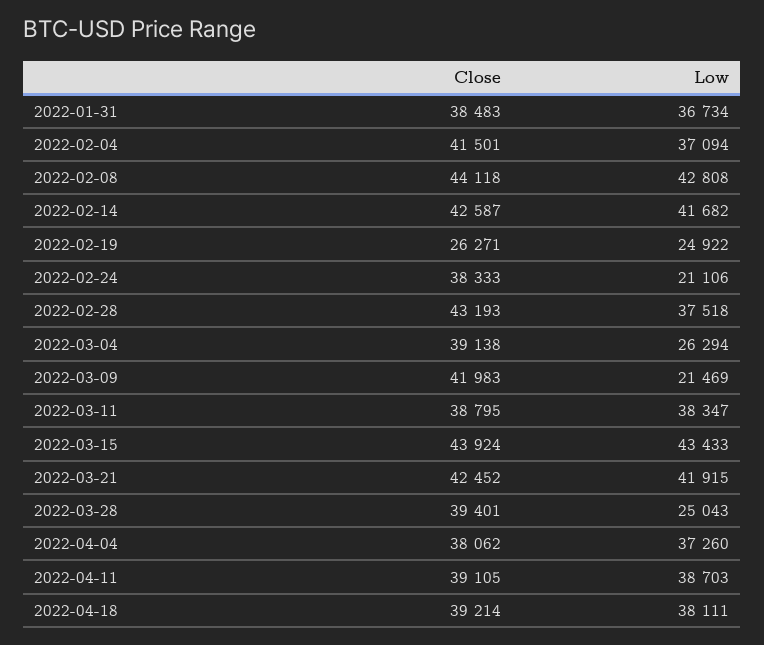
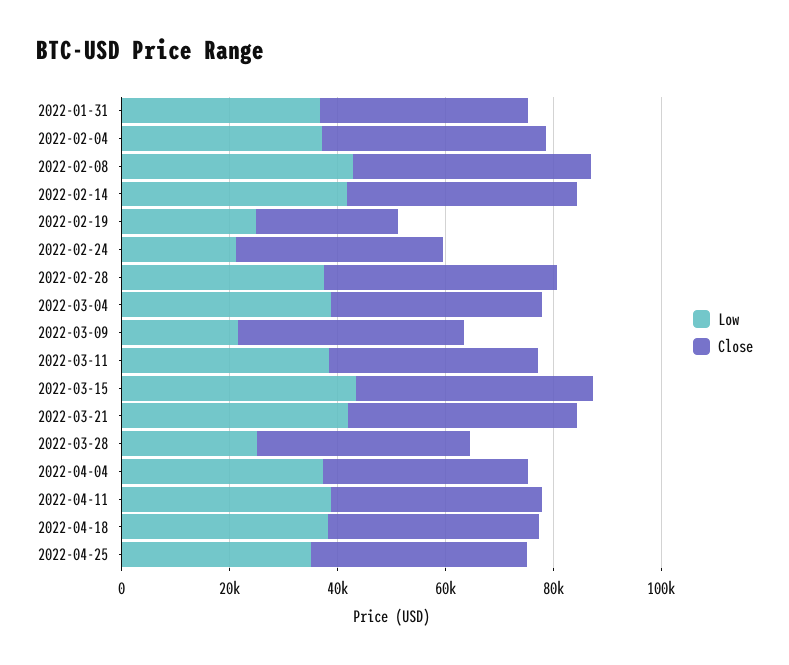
Low, 2022-03-04: 26294 -> 40000
Low, 2022-04-25: none -> 35000
Close, 2022-04-25: none -> 40000

